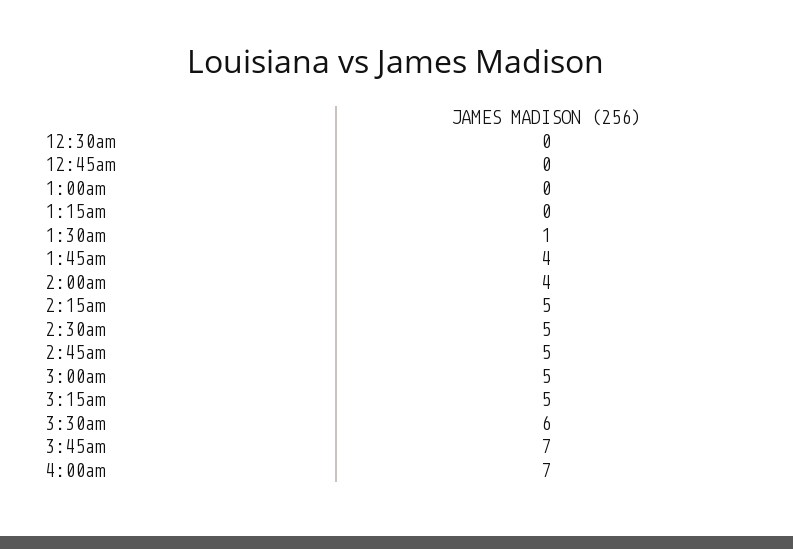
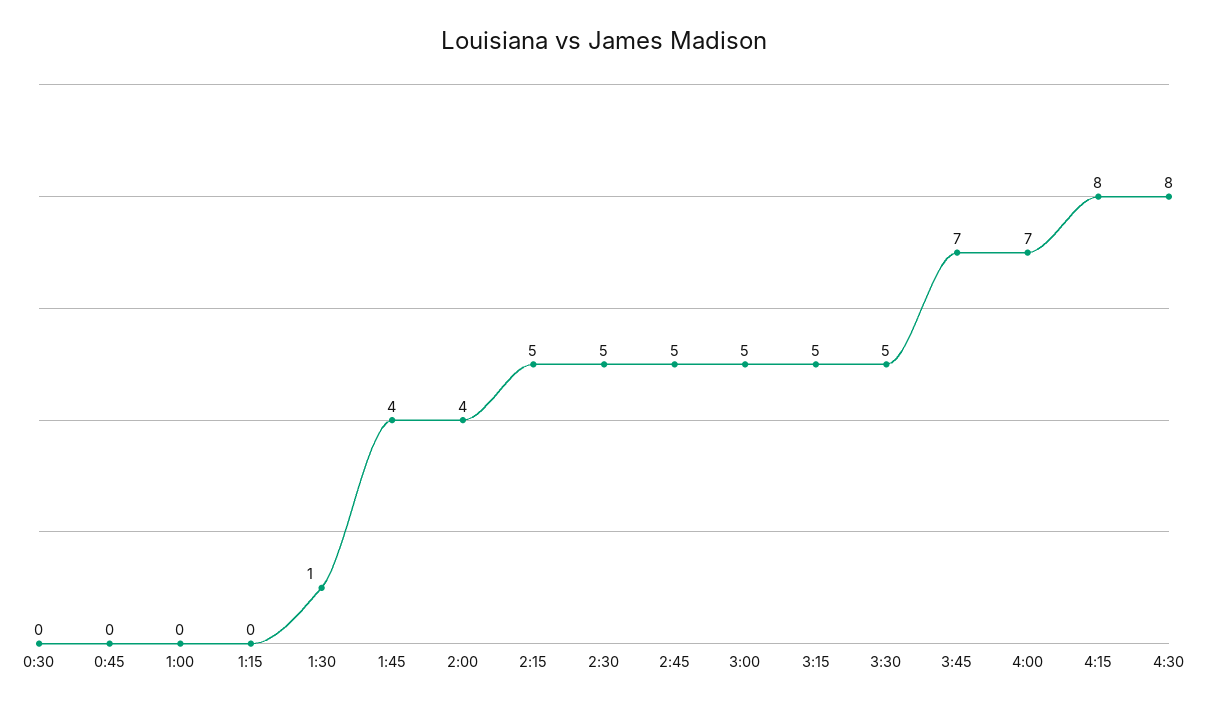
3:30am: 6 -> 5
4:15: none -> 8
4:30: none -> 8

